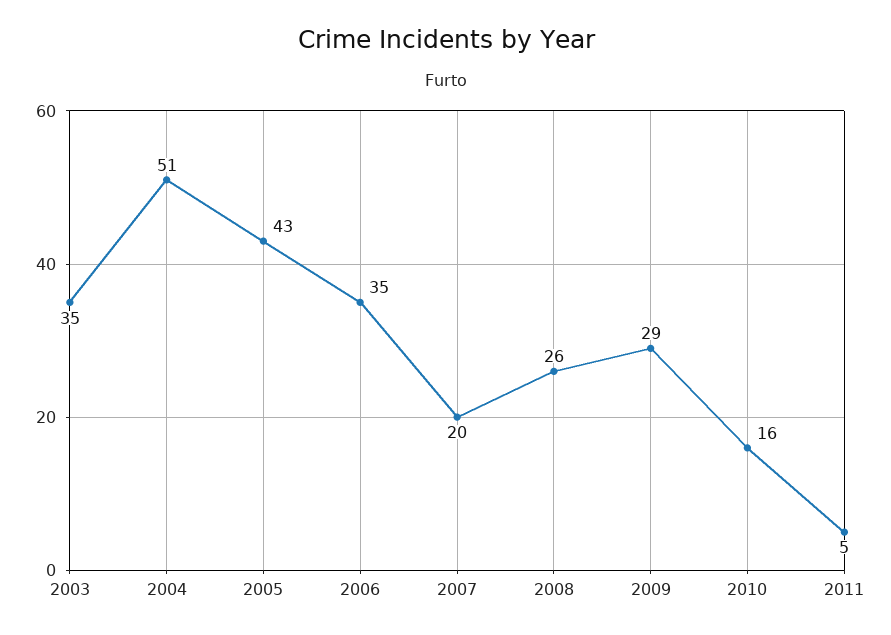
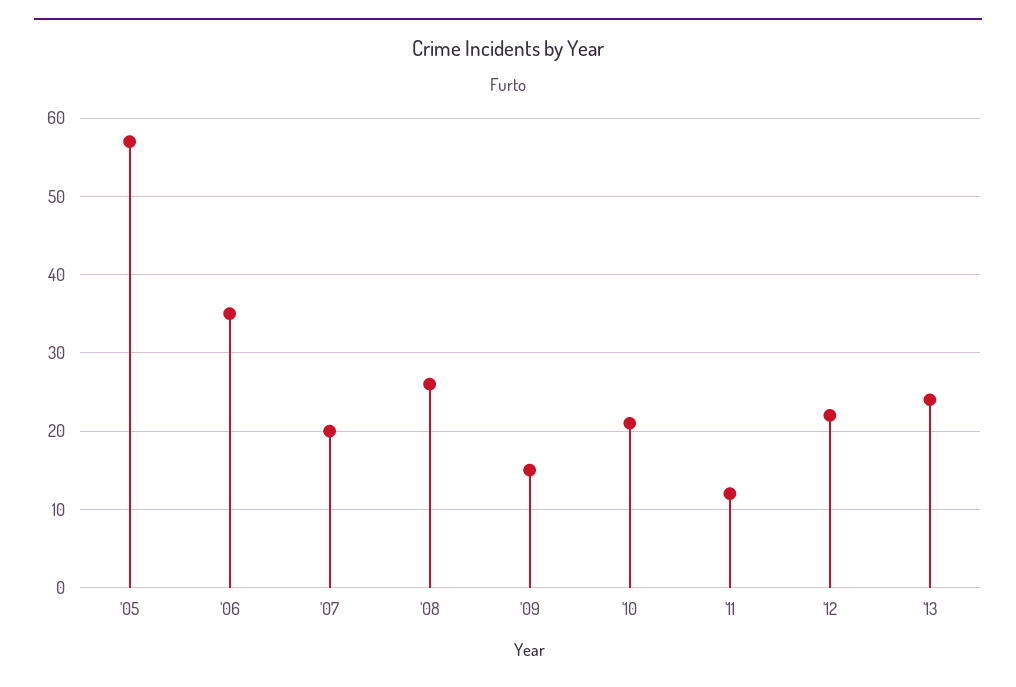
2003: 35 -> none
2004: 51 -> none
2005: 43 -> 57
2009: 29 -> 15
2010: 16 -> 21
2011: 5 -> 12
'12: none -> 22
'13: none -> 24

